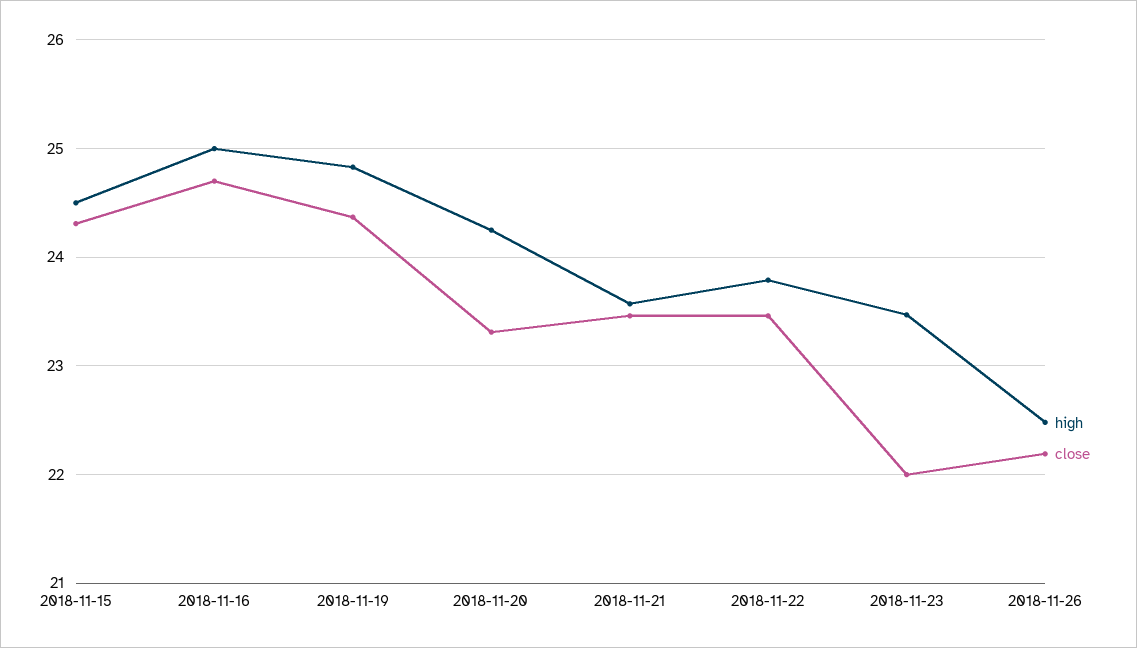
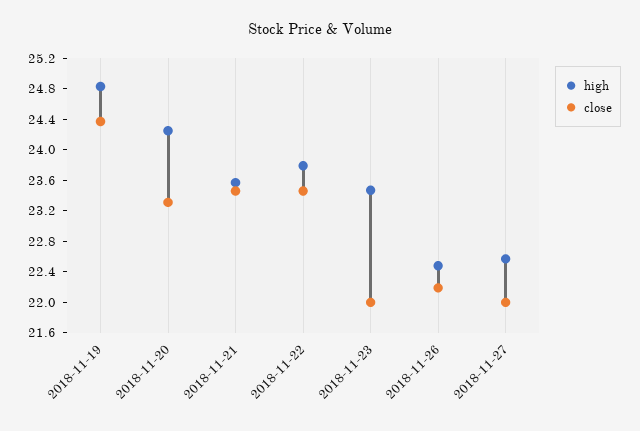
high, 2018-11-15: 24.5 -> none
close, 2018-11-15: 24.3 -> none
high, 2018-11-16: 25 -> none
close, 2018-11-16: 24.7 -> none
high, 2018-11-27: none -> 22.6
close, 2018-11-27: none -> 22

